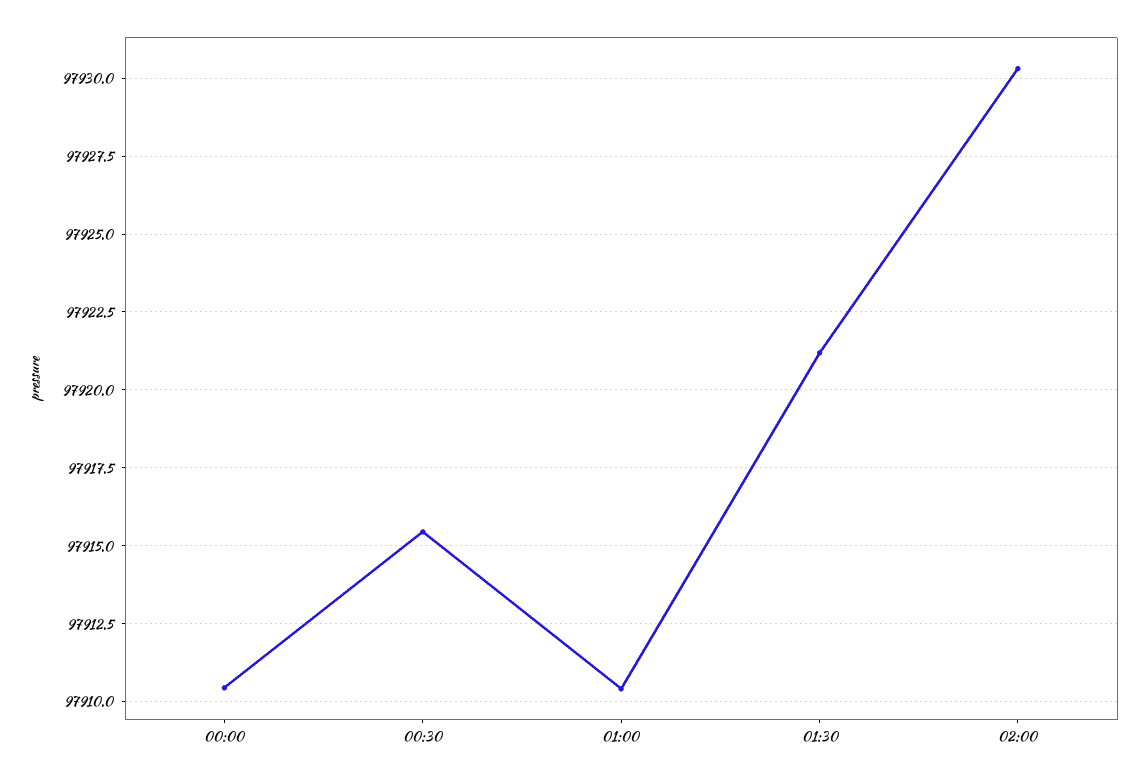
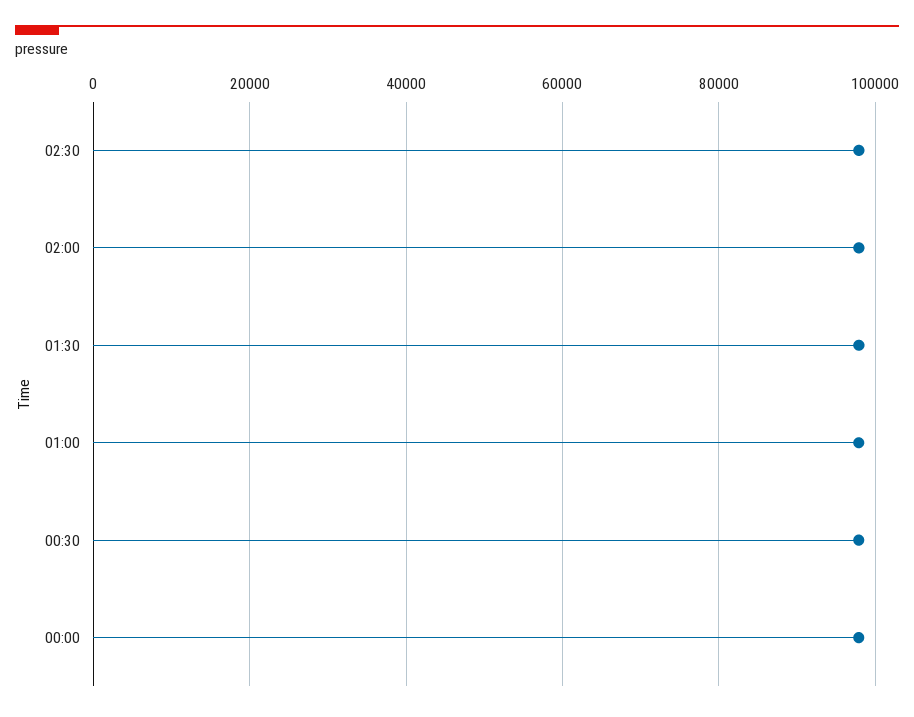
02:30: none -> 98000

